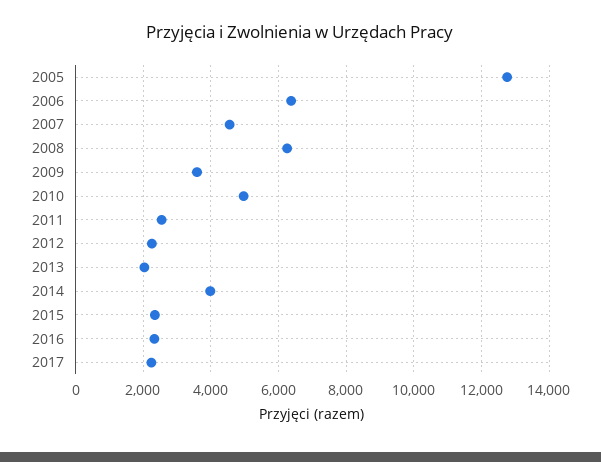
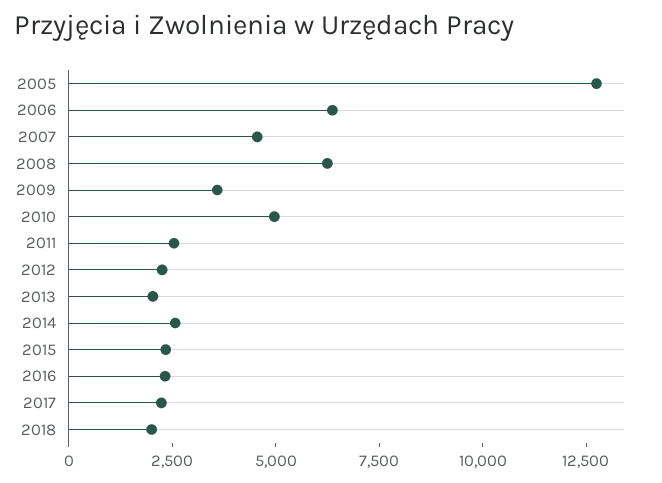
2014: 4000 -> 2500
2018: none -> 2000

